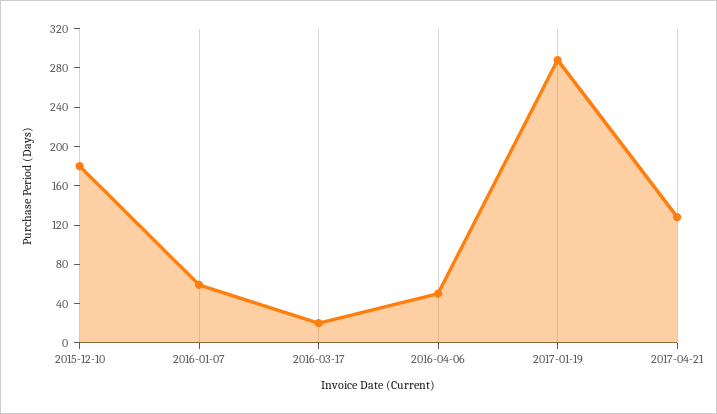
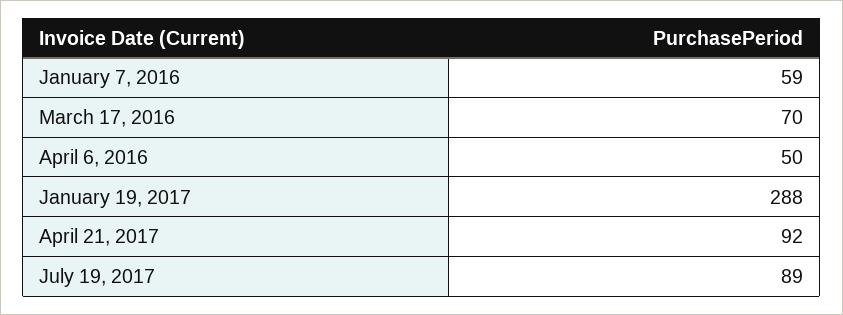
2015-12-10: 180 -> none
2016-03-17: 20 -> 70
2017-04-21: 130 -> 92
July 19, 2017: none -> 89

